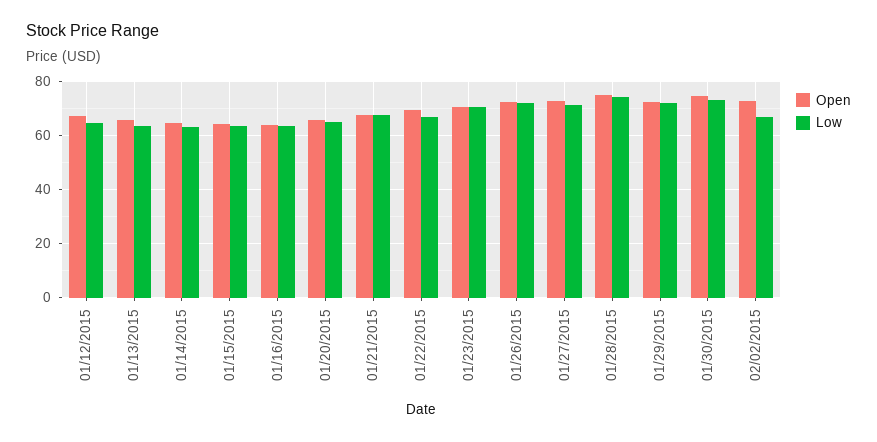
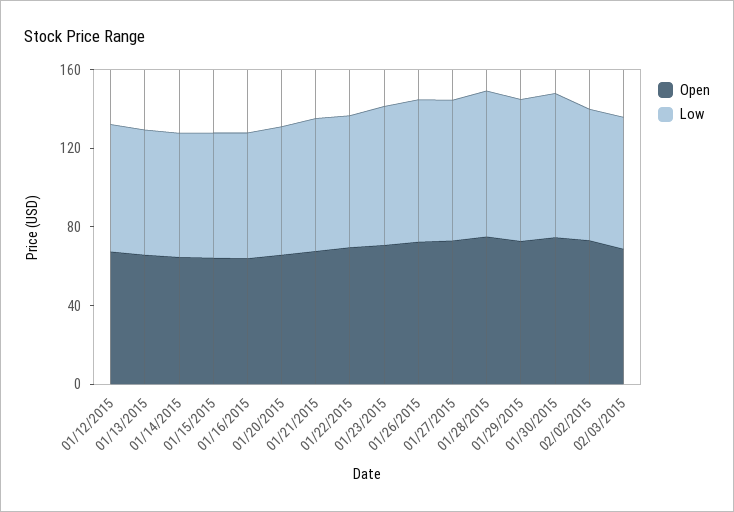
Open, 02/03/2015: none -> 70
Low, 02/03/2015: none -> 70

